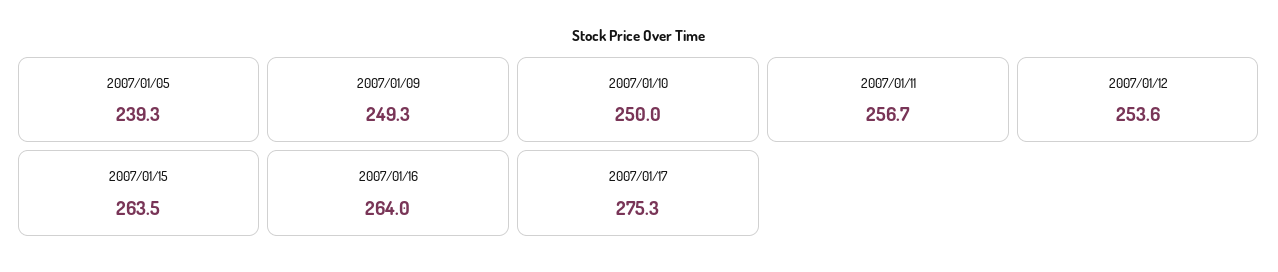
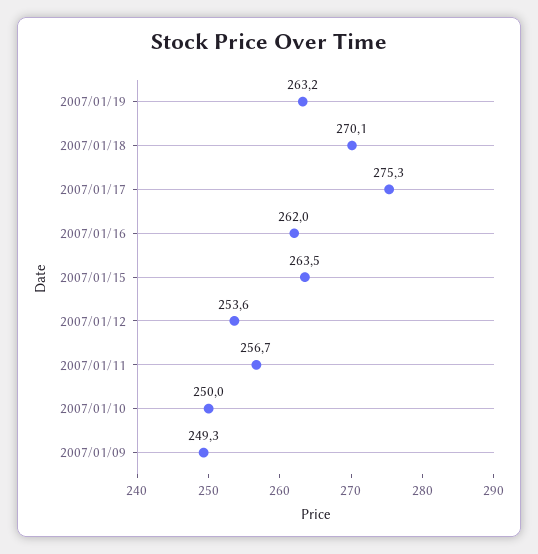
2007/01/05: 239.3 -> none
2007/01/16: 264 -> 262
2007/01/19: none -> 263.2
2007/01/18: none -> 270.1

